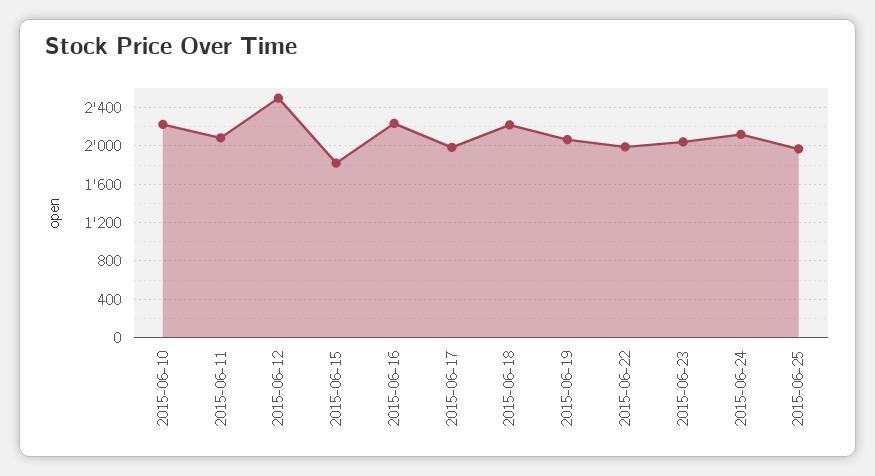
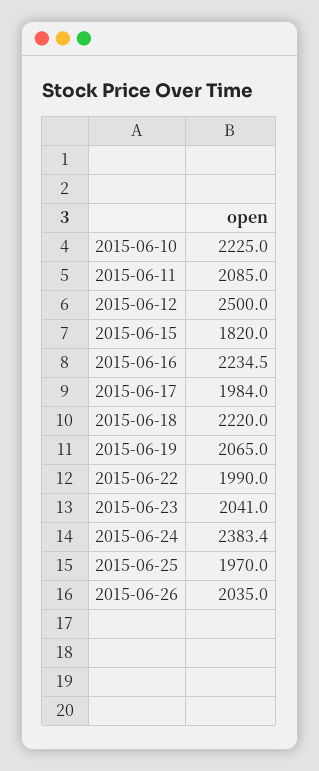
2015-06-24: 2100 -> 2383.4
2015-06-26: none -> 2035

